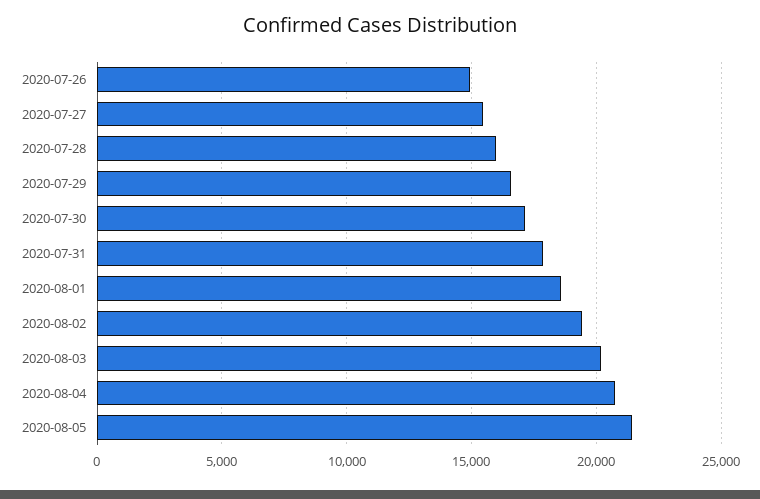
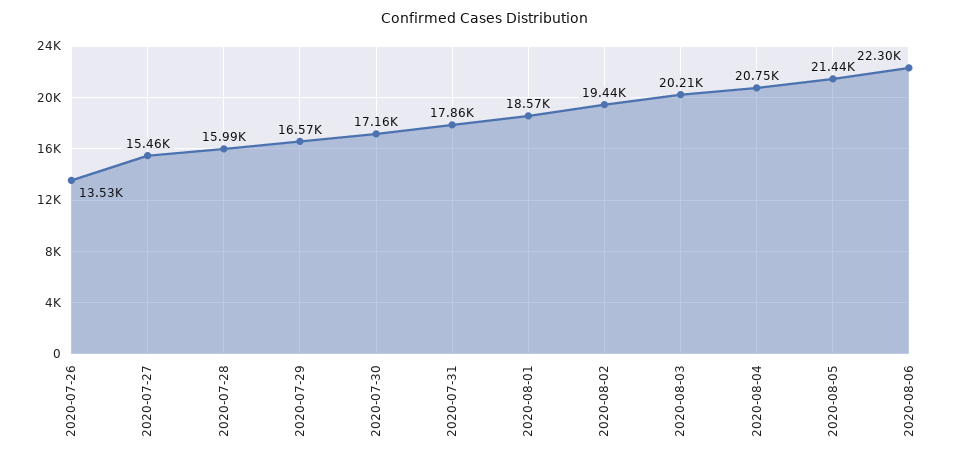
2020-07-26: 15000 -> 13530
2020-08-06: none -> 22300

